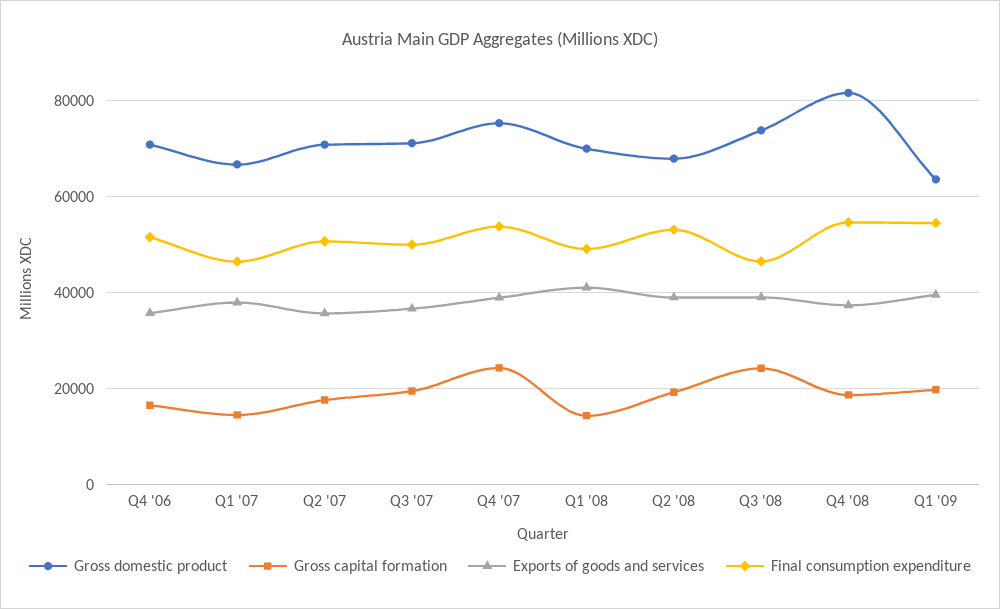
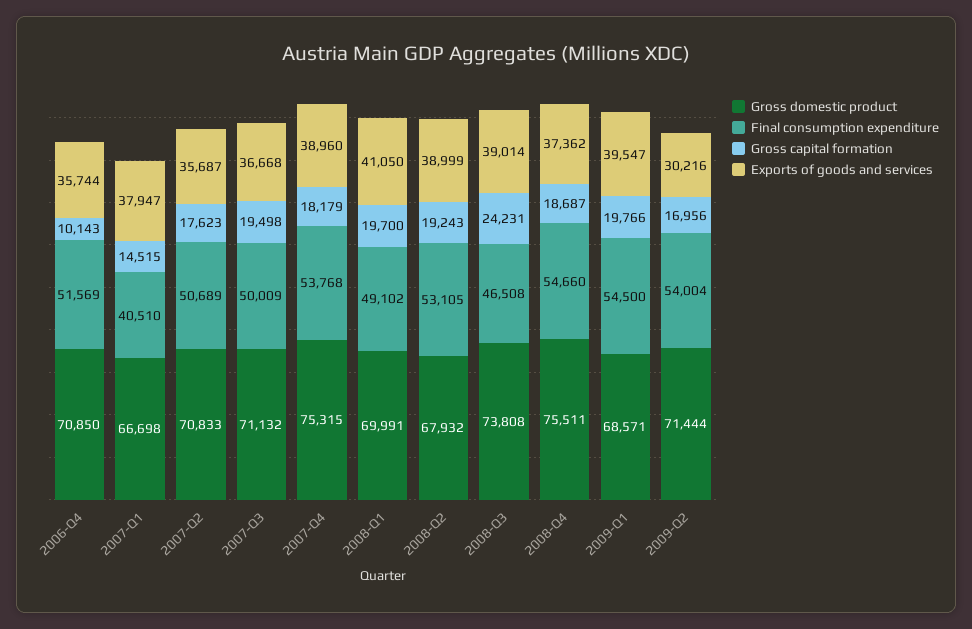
Gross capital formation, Q4 '06: 16000 -> 10143
Final consumption expenditure, Q1 '07: 46000 -> 40510
Gross capital formation, Q4 '07: 24000 -> 18179
Gross capital formation, Q1 '08: 14000 -> 19700
Gross domestic product, Q4 '08: 82000 -> 75511
Gross domestic product, Q1 '09: 64000 -> 68571
Gross domestic product, 2009-Q2: none -> 71444
Final consumption expenditure, 2009-Q2: none -> 54004
Gross capital formation, 2009-Q2: none -> 16956
Exports of goods and services, 2009-Q2: none -> 30216

